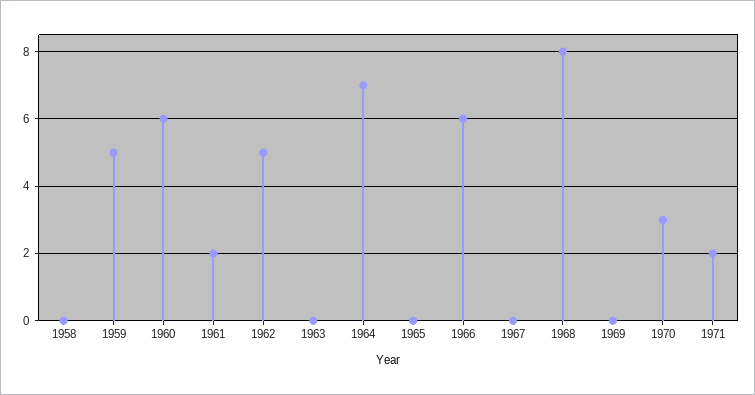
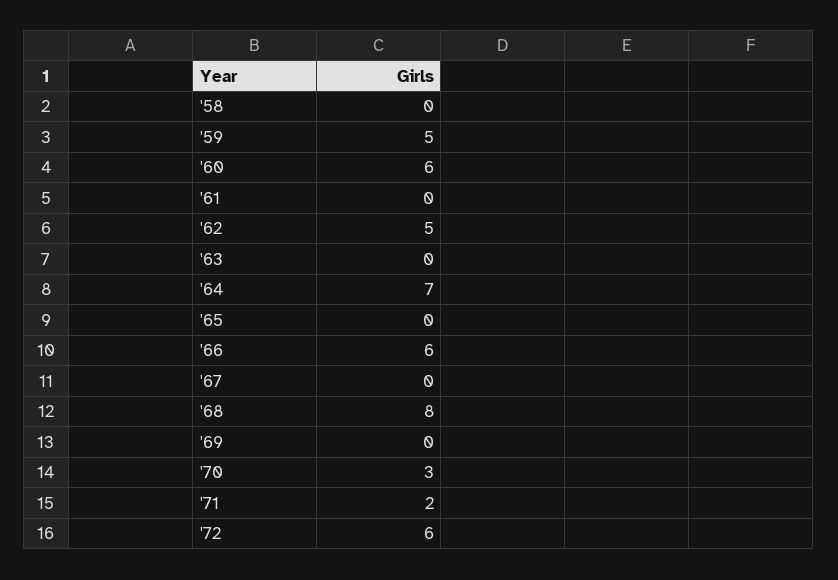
1961: 2 -> 0
'72: none -> 6

